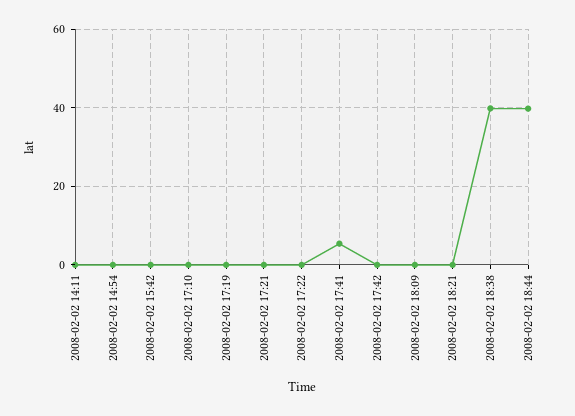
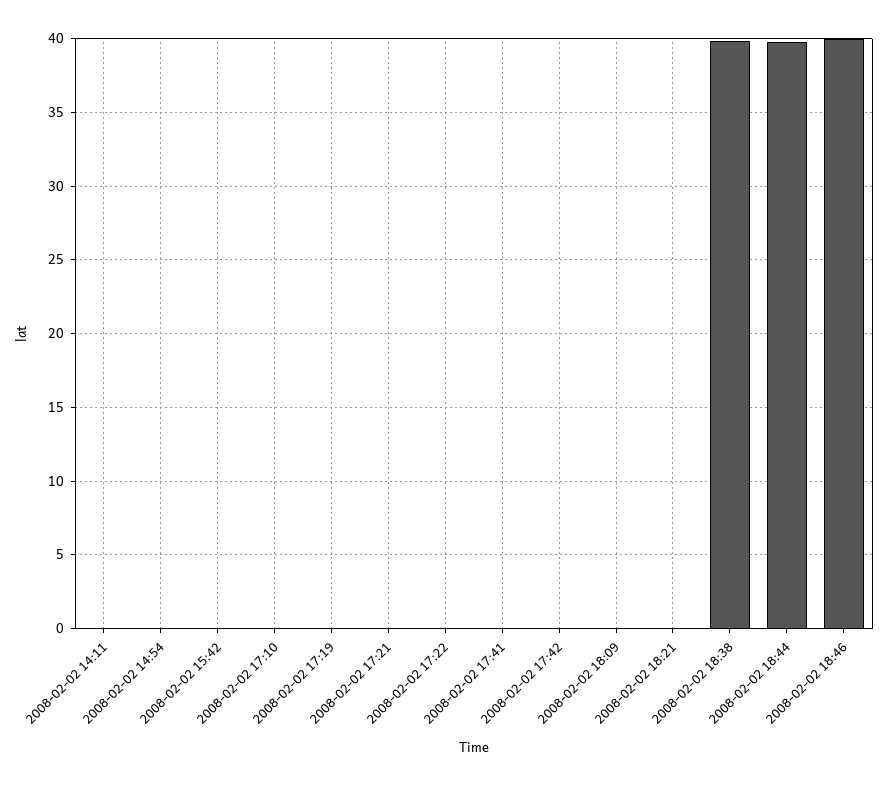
2008-02-02 17:41: 6 -> 0
2008-02-02 18:46: none -> 40

